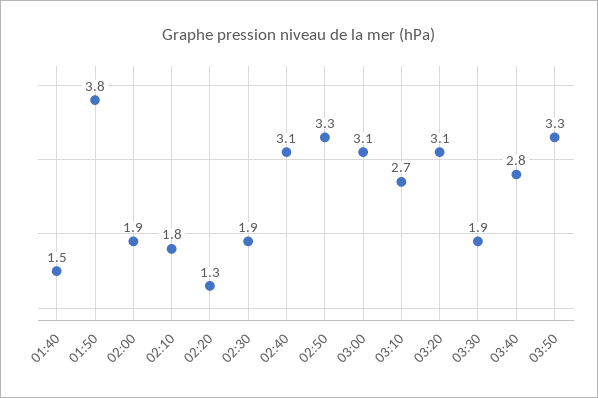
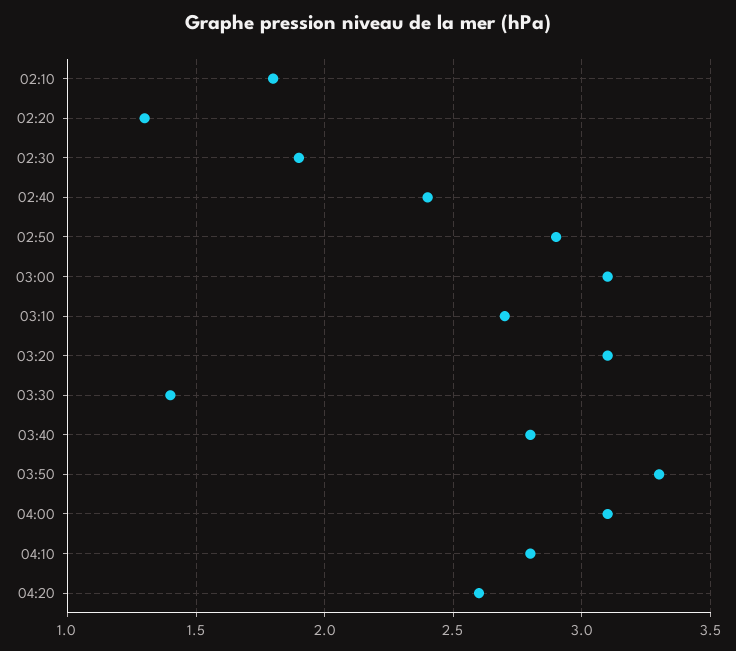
01:40: 1.5 -> none
01:50: 3.8 -> none
02:00: 1.9 -> none
02:40: 3.1 -> 2.4
02:50: 3.3 -> 2.9
03:30: 1.9 -> 1.4
04:00: none -> 3.1
04:10: none -> 2.8
04:20: none -> 2.6

